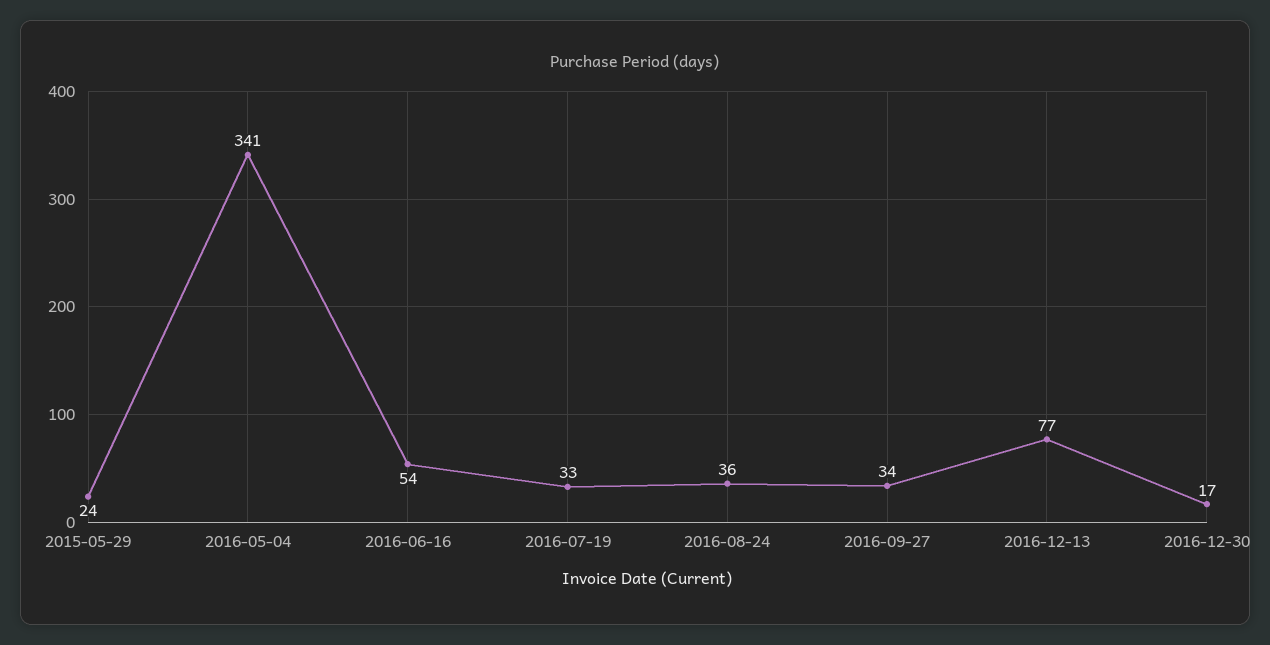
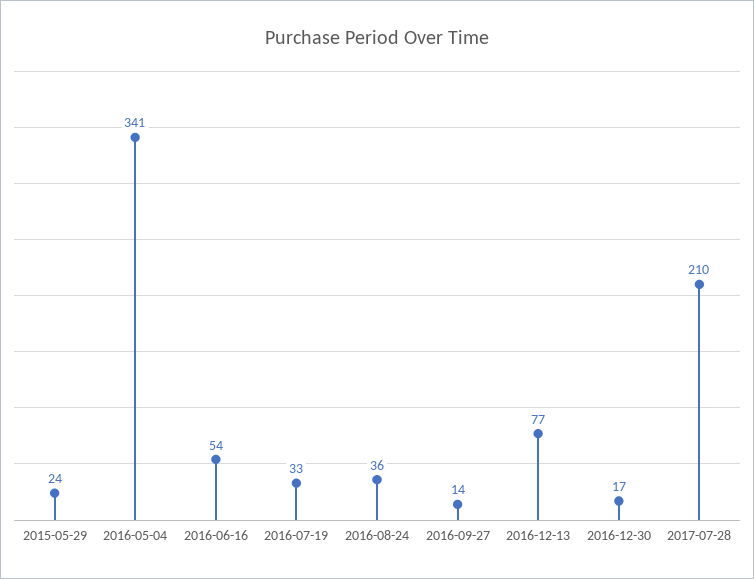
2016-09-27: 34 -> 14
2017-07-28: none -> 210

